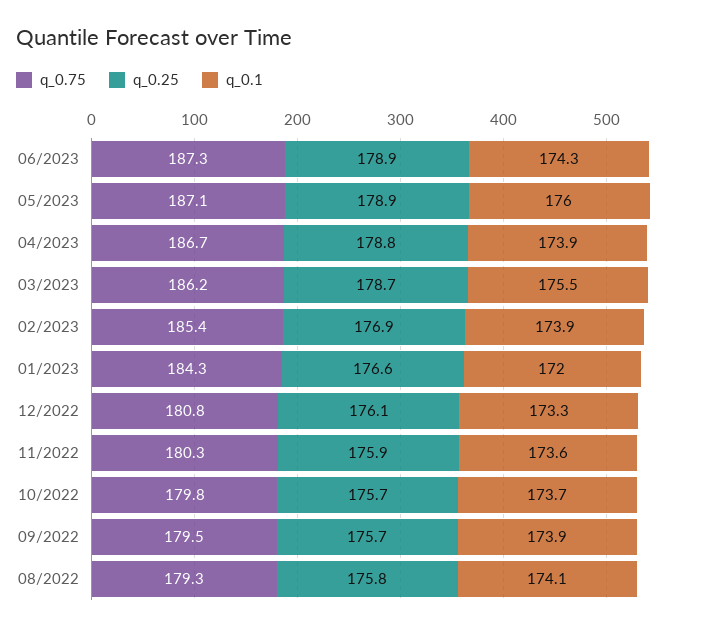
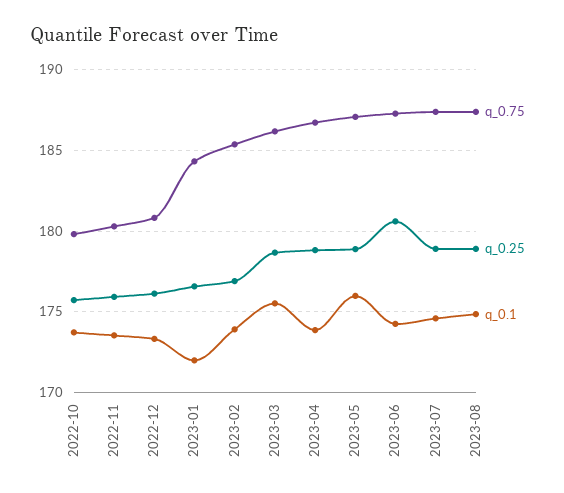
q_0.25, 06/2023: 178.9 -> 180.5
q_0.75, 09/2022: 179.5 -> none
q_0.25, 09/2022: 175.7 -> none
q_0.1, 09/2022: 173.9 -> none
q_0.75, 08/2022: 179.3 -> none
q_0.25, 08/2022: 175.8 -> none
q_0.1, 08/2022: 174.1 -> none
q_0.75, 2023-07: none -> 187.5
q_0.25, 2023-07: none -> 179
q_0.1, 2023-07: none -> 174.5
q_0.75, 2023-08: none -> 187.5
q_0.25, 2023-08: none -> 179
q_0.1, 2023-08: none -> 175

